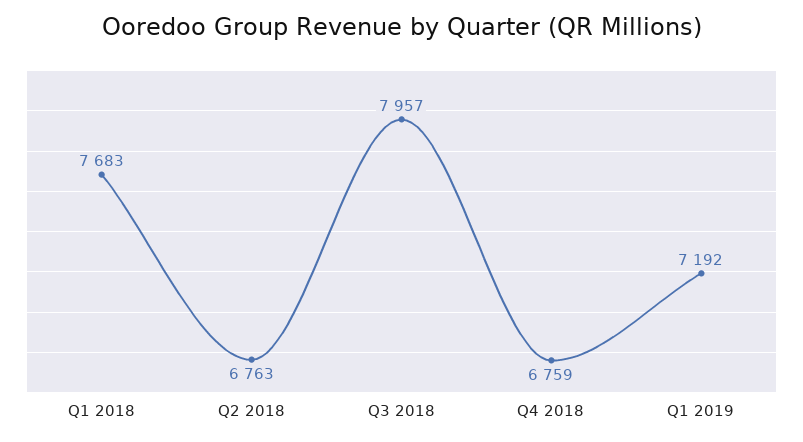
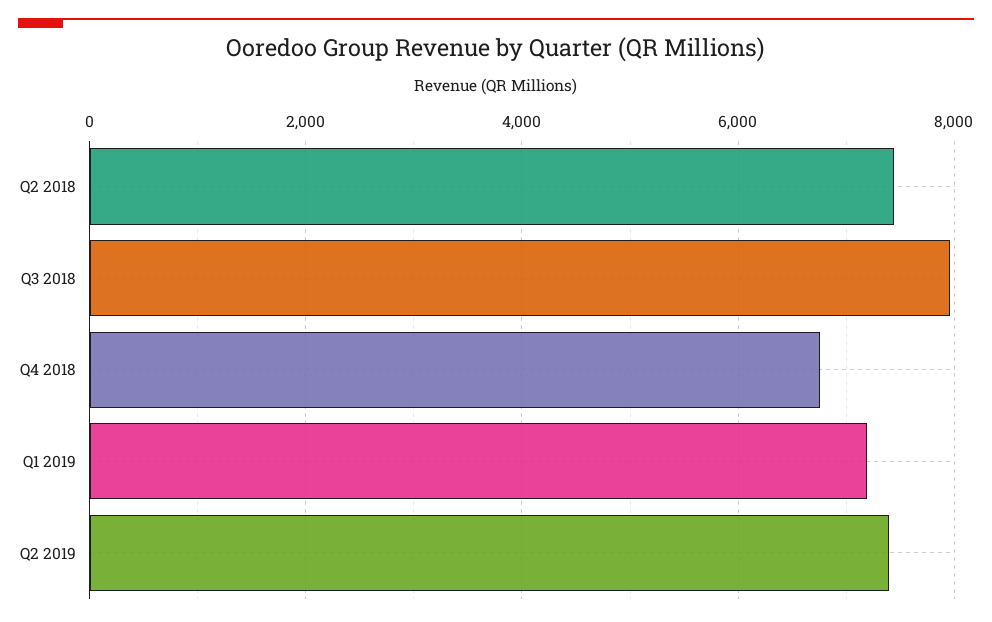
Q1 2018: 7683 -> none
Q2 2018: 6763 -> 7400
Q2 2019: none -> 7400

